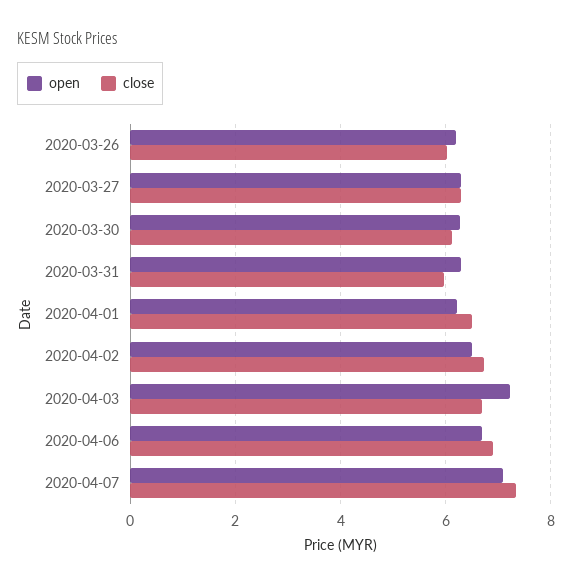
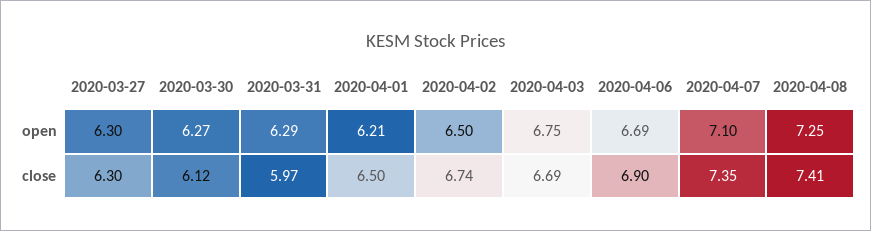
open, 2020-03-26: 6.2 -> none
close, 2020-03-26: 6 -> none
open, 2020-04-03: 7.2 -> 6.75
open, 2020-04-08: none -> 7.25
close, 2020-04-08: none -> 7.41

